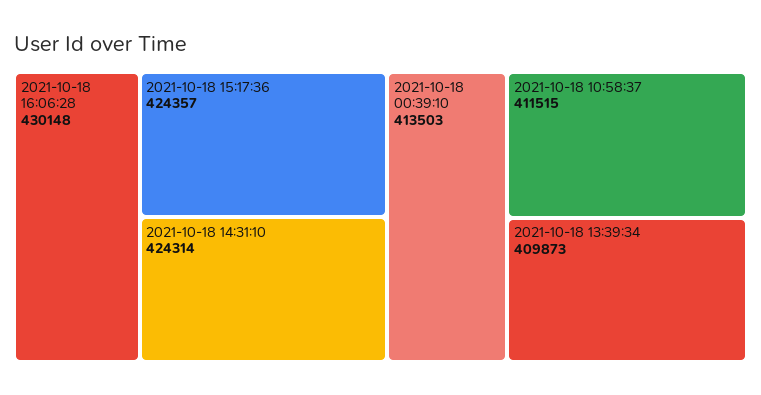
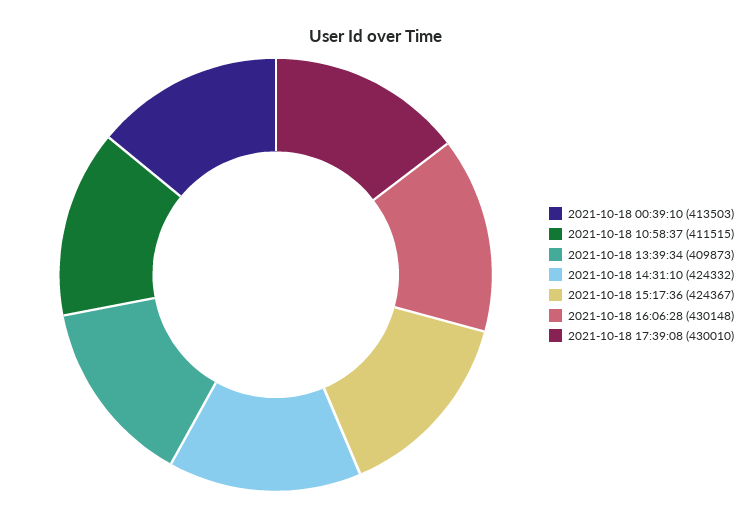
2021-10-18 15:17:36: 424357 -> 424367
2021-10-18 14:31:10: 424314 -> 424332
2021-10-18 17:39:08: none -> 430010

